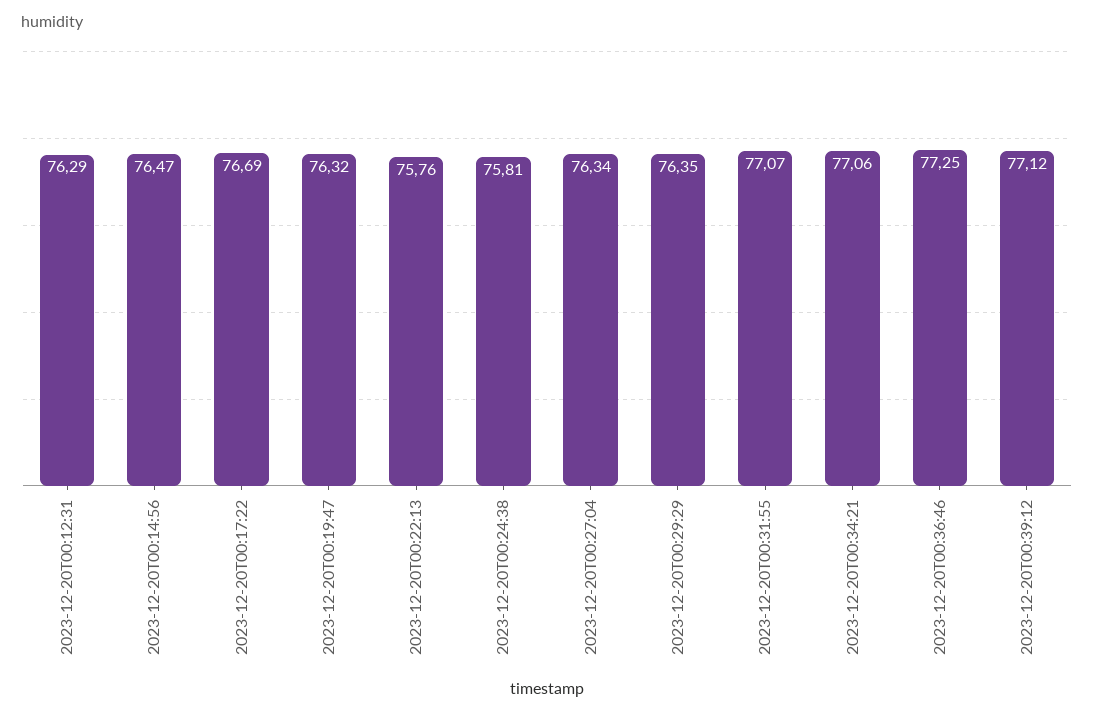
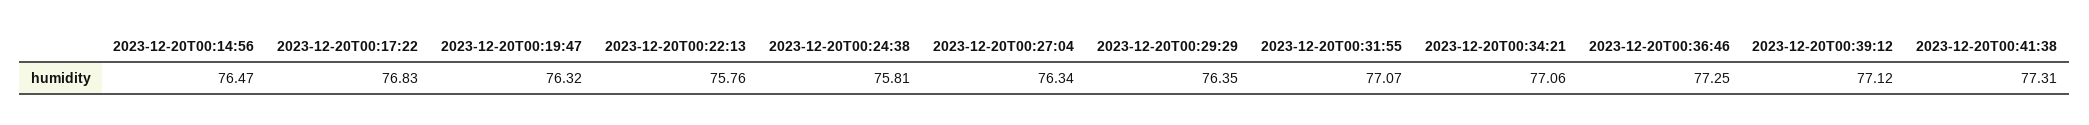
2023-12-20T00:12:31: 76.29 -> none
2023-12-20T00:17:22: 76.69 -> 76.83
2023-12-20T00:41:38: none -> 77.31

